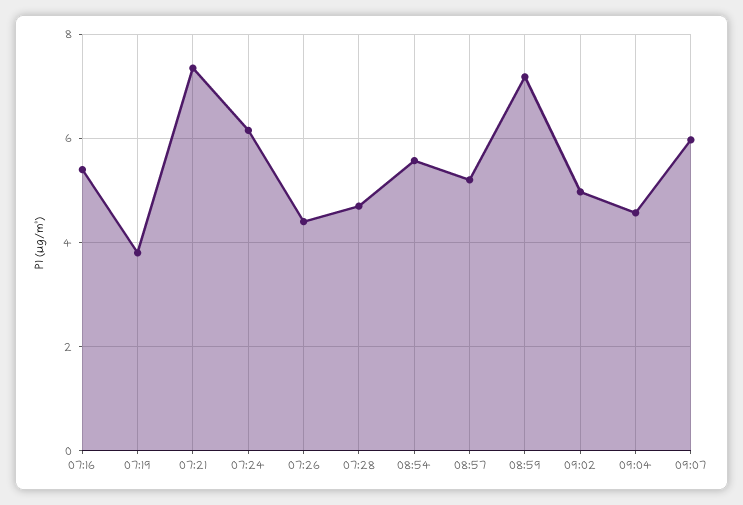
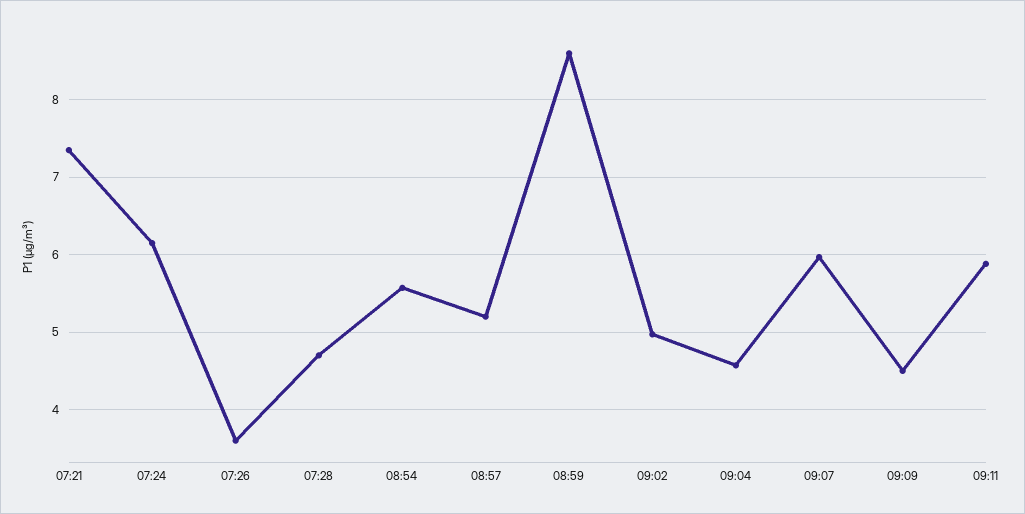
07:16: 5.4 -> none
07:19: 3.8 -> none
07:26: 4.4 -> 3.6
08:59: 7.2 -> 8.6
09:09: none -> 4.5
09:11: none -> 5.9

